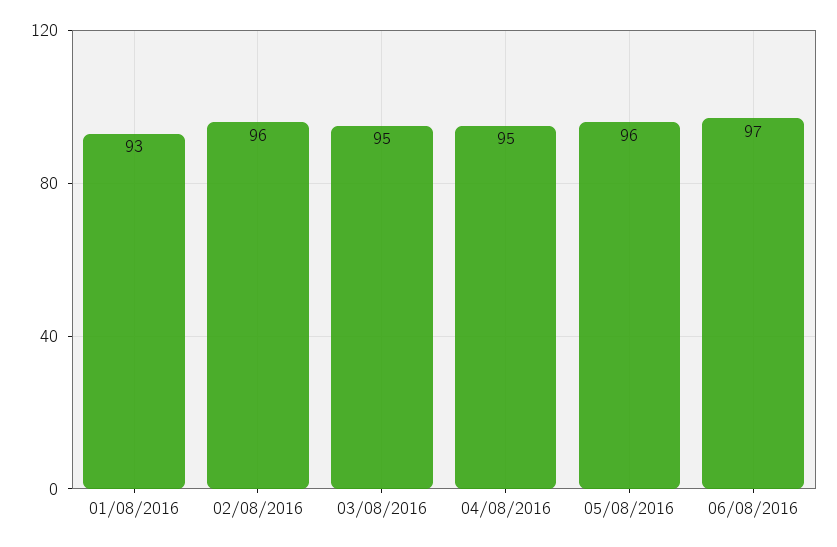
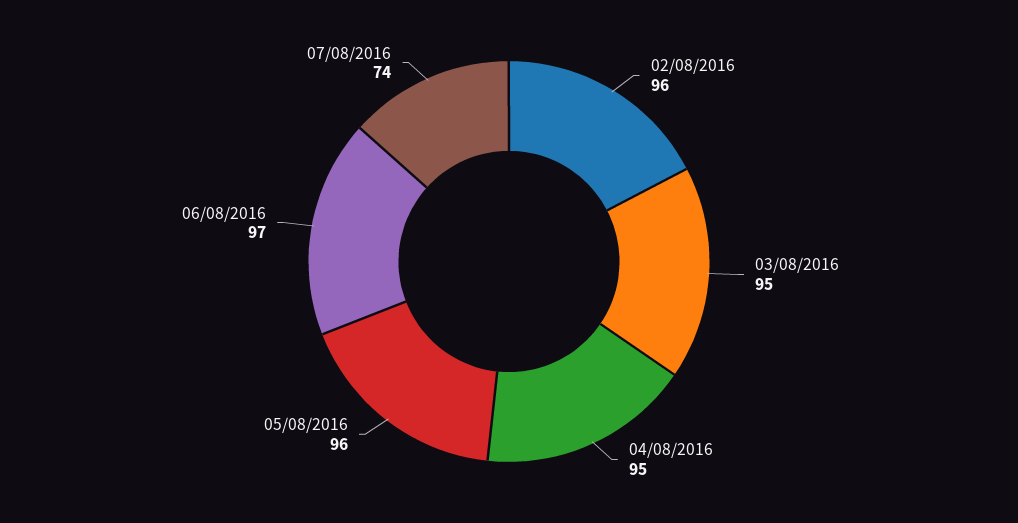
01/08/2016: 93 -> none
07/08/2016: none -> 74

